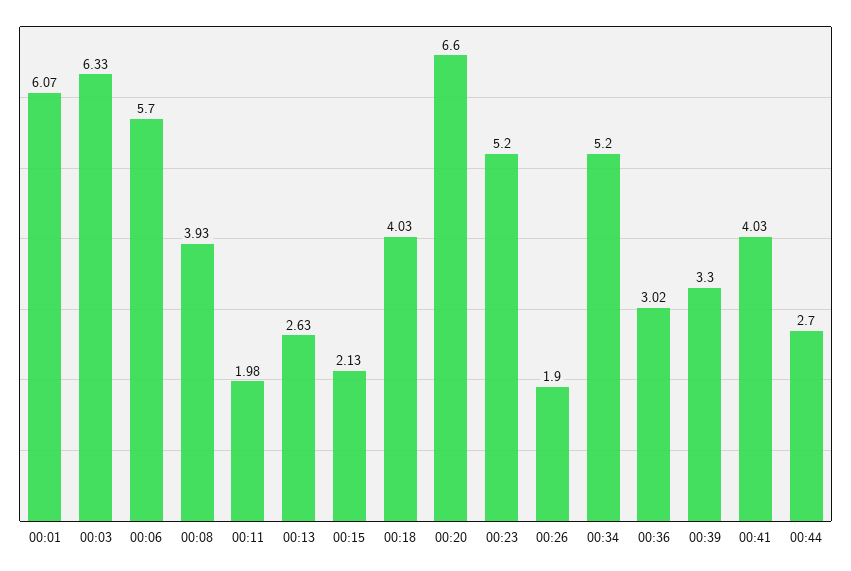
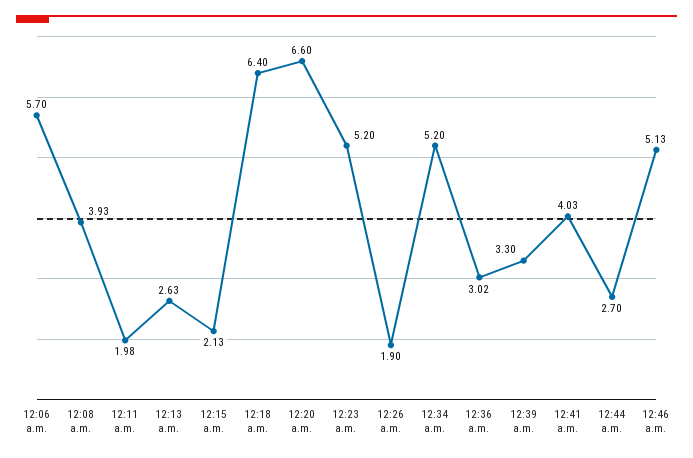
00:01: 6.07 -> none
00:03: 6.33 -> none
00:18: 4.03 -> 6.4
12:46 a.m.: none -> 5.13

